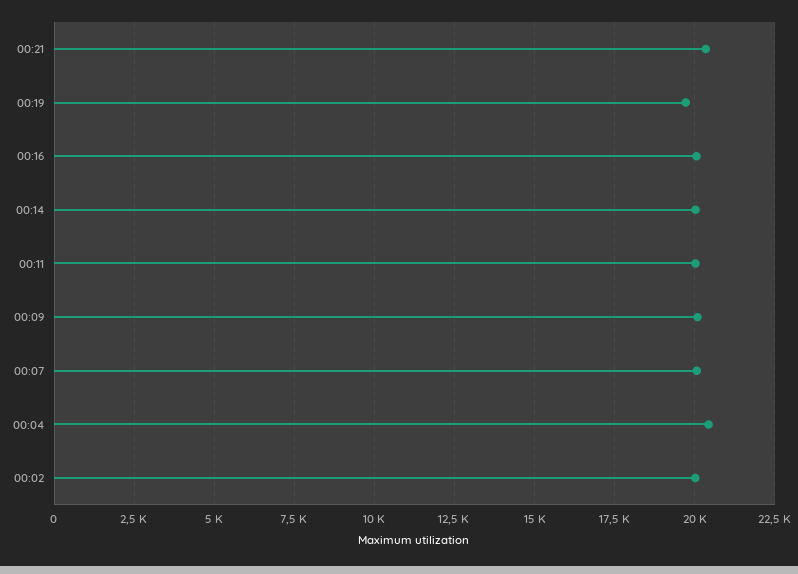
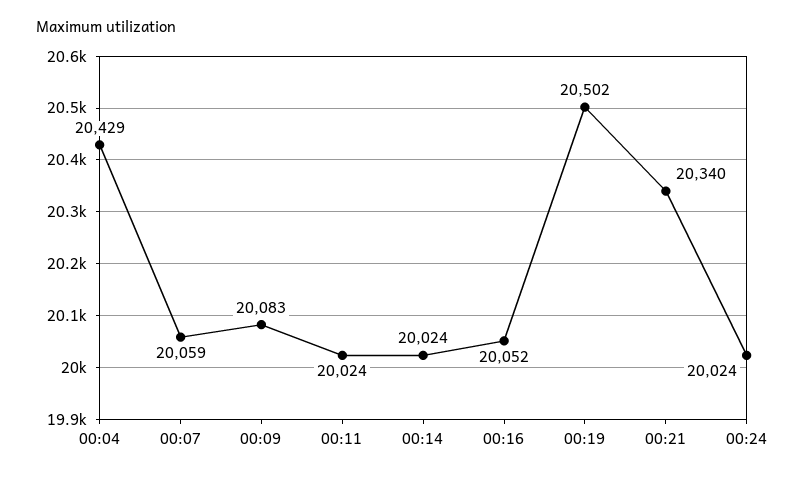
00:19: 19750 -> 20502
00:02: 20000 -> none
00:24: none -> 20024

